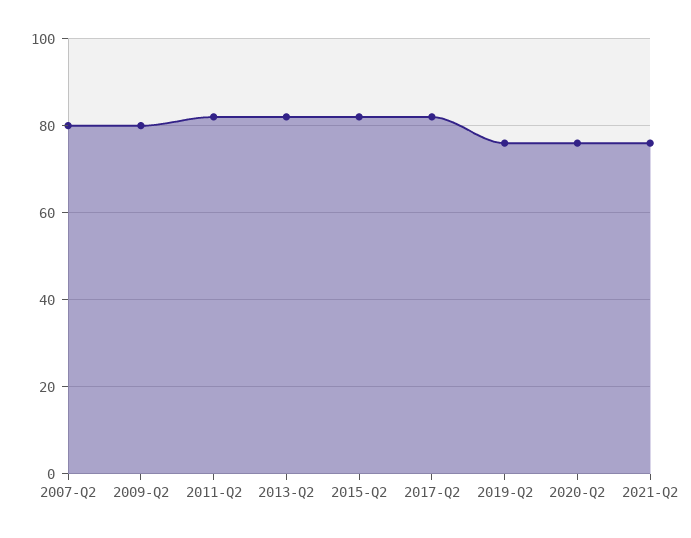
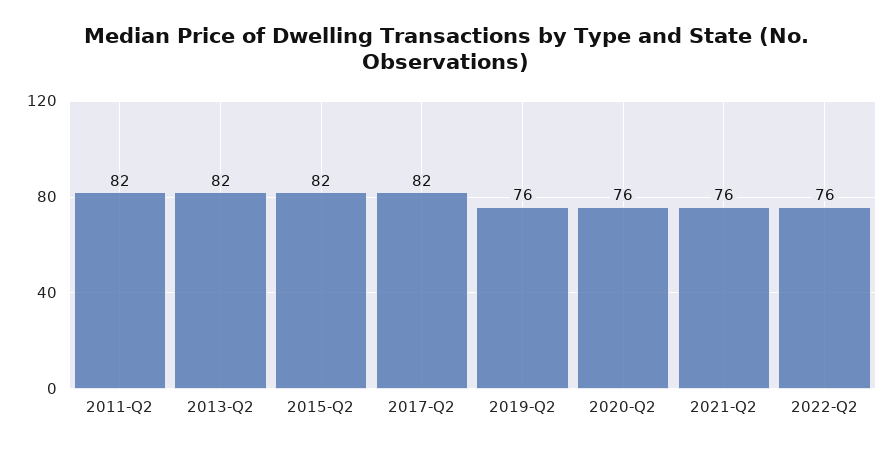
2007-Q2: 80 -> none
2009-Q2: 80 -> none
2022-Q2: none -> 76

